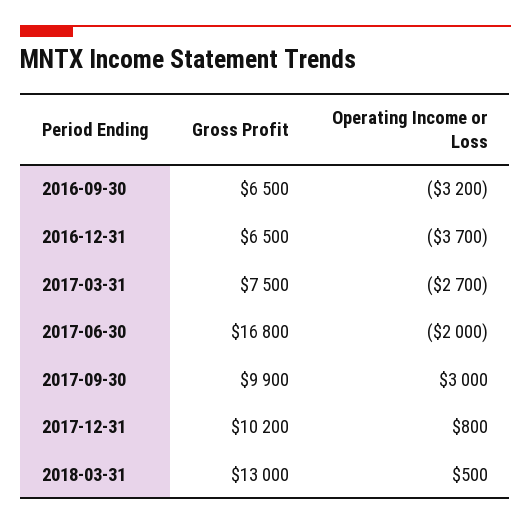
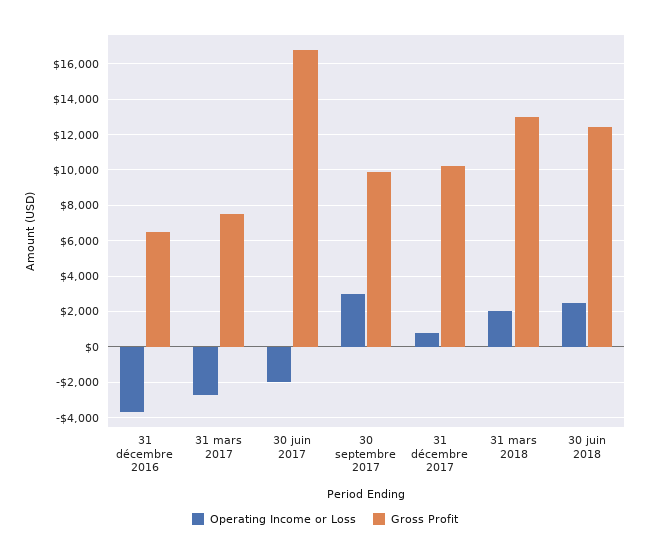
Gross Profit, 2016-09-30: 6500 -> none
Operating Income or Loss, 2016-09-30: -3200 -> none
Operating Income or Loss, 2018-03-31: 500 -> 2000
Operating Income or Loss, 30 juin 2018: none -> 2500
Gross Profit, 30 juin 2018: none -> 12500

